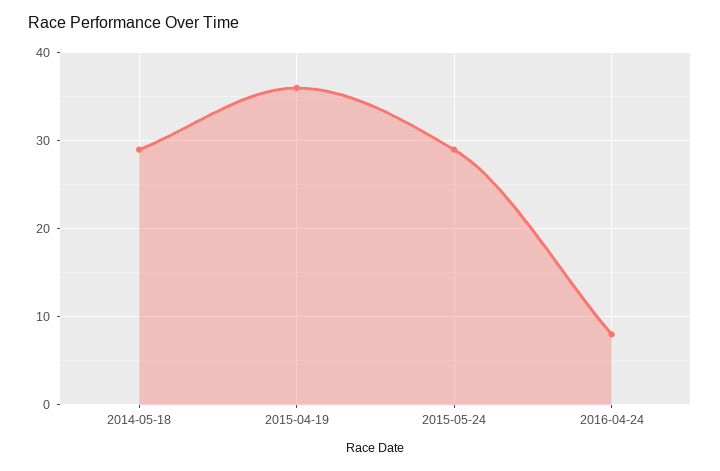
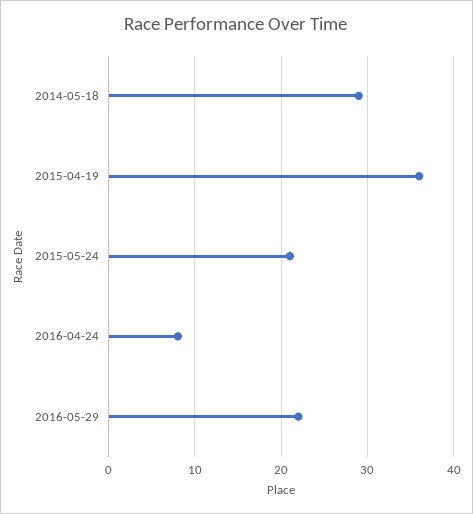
2015-05-24: 29 -> 21
2016-05-29: none -> 22

